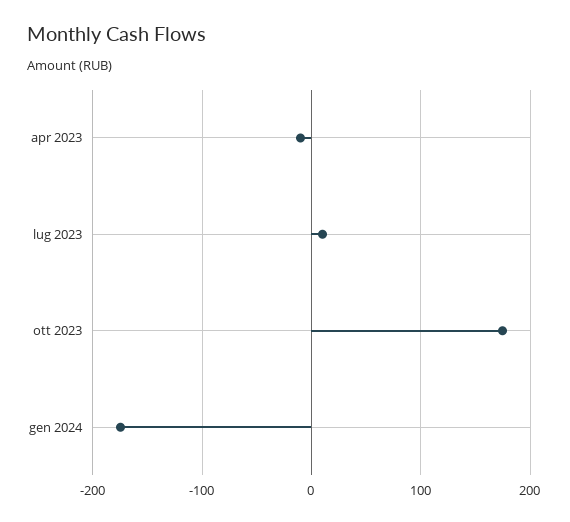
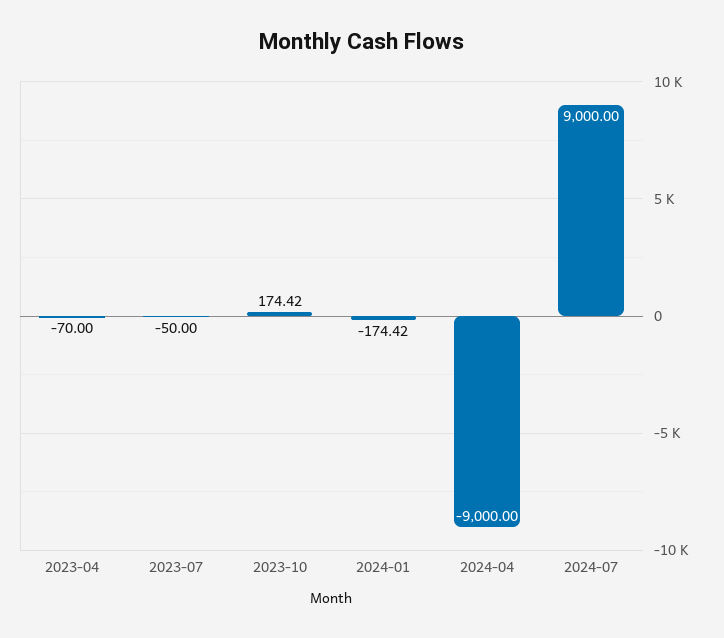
apr 2023: -10 -> -70
lug 2023: 10 -> -50
2024-04: none -> -9000
2024-07: none -> 9000

